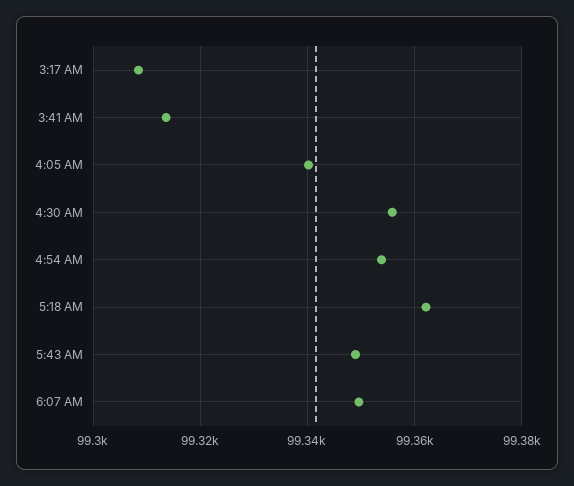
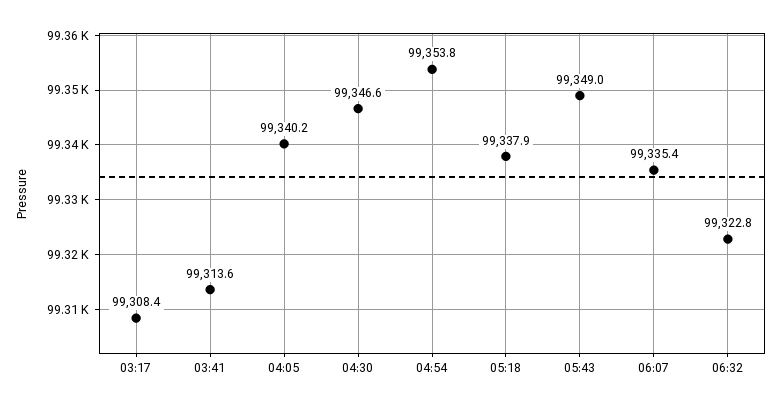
4:30 AM: 99356 -> 99346.6
5:18 AM: 99362 -> 99337.9
6:07 AM: 99350 -> 99335.4
06:32: none -> 99322.8

